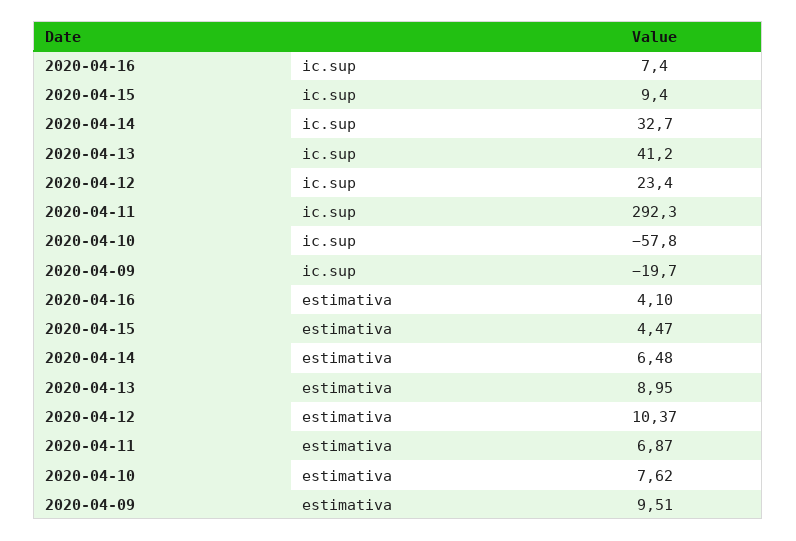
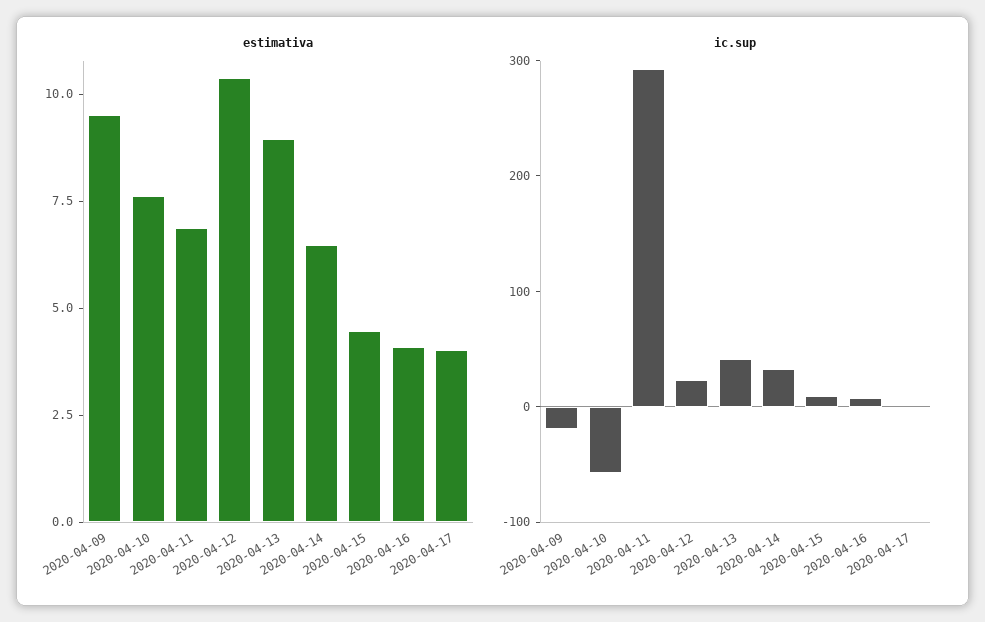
estimativa, 2020-04-17: none -> 4
ic.sup, 2020-04-17: none -> 0

